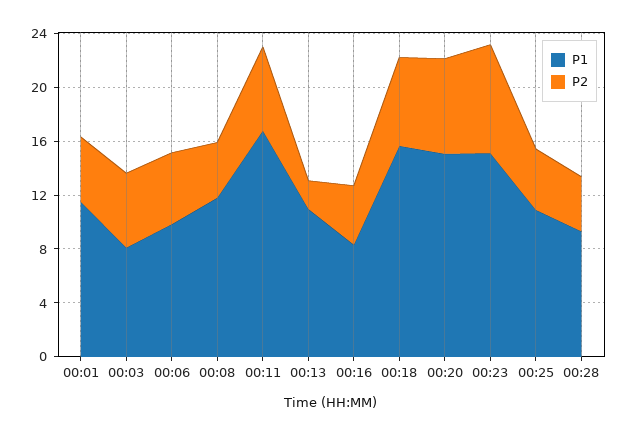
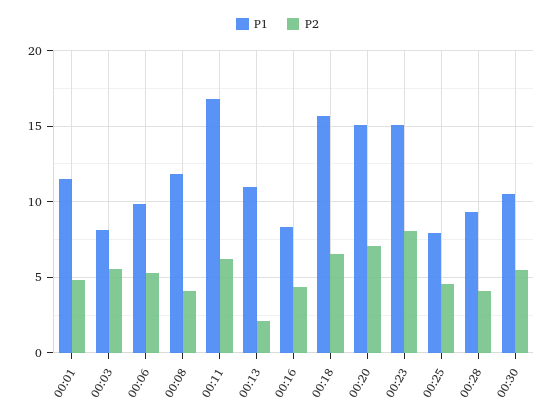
P1, 00:25: 11 -> 8
P1, 00:30: none -> 10.5
P2, 00:30: none -> 5.5

